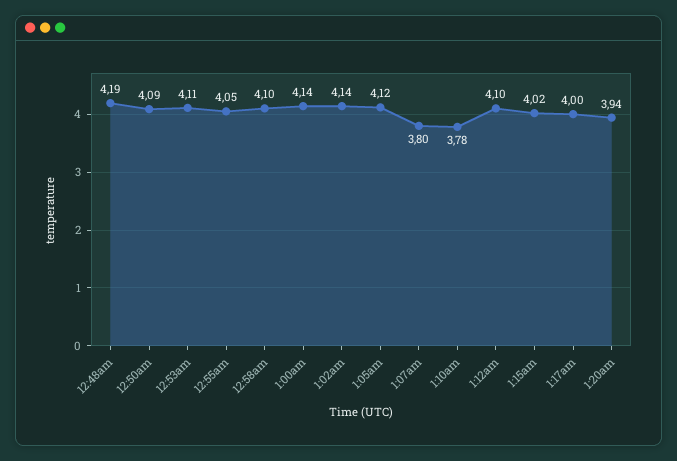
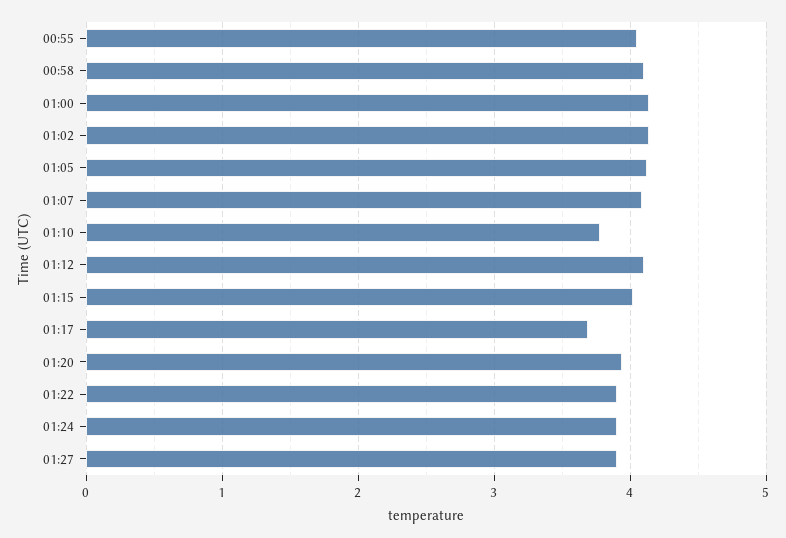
12:48am: 4.19 -> none
12:50am: 4.09 -> none
12:53am: 4.11 -> none
1:07am: 3.8 -> 4.1
1:17am: 4 -> 3.7
01:22: none -> 3.9
01:24: none -> 3.9
01:27: none -> 3.9

